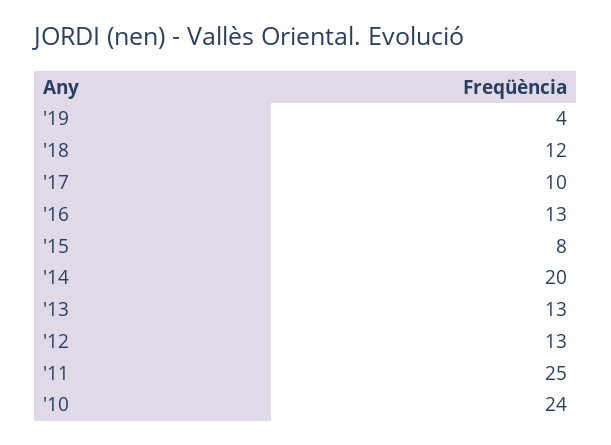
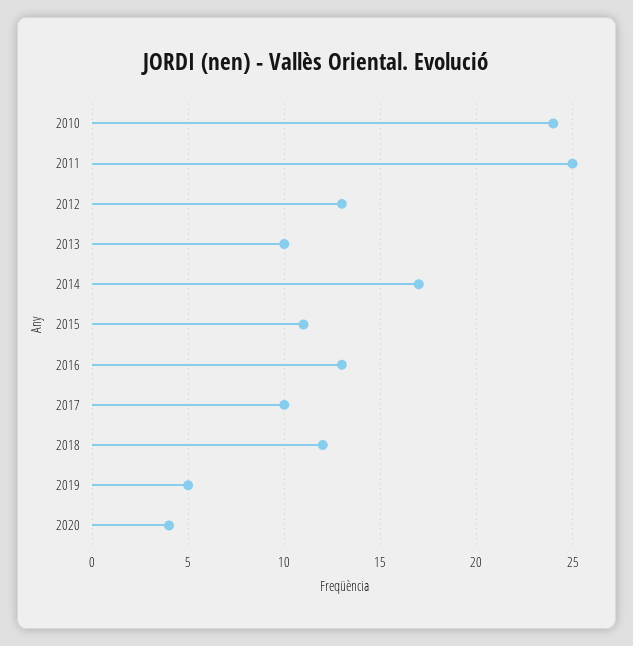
'19: 4 -> 5
'15: 8 -> 11
'14: 20 -> 17
'13: 13 -> 10
2020: none -> 4

